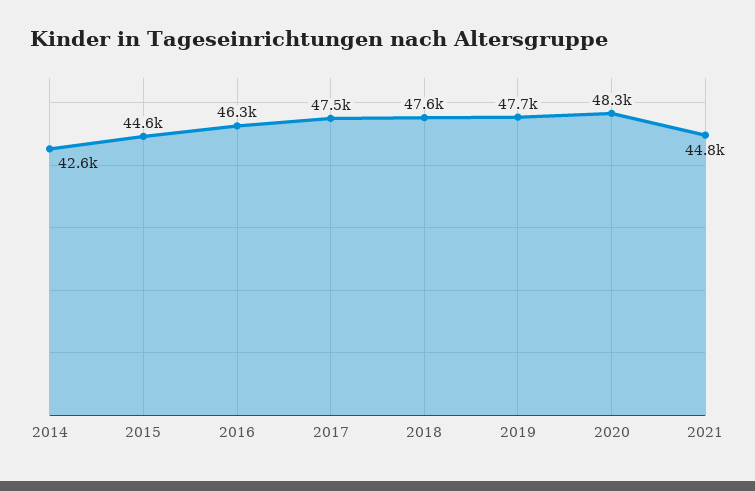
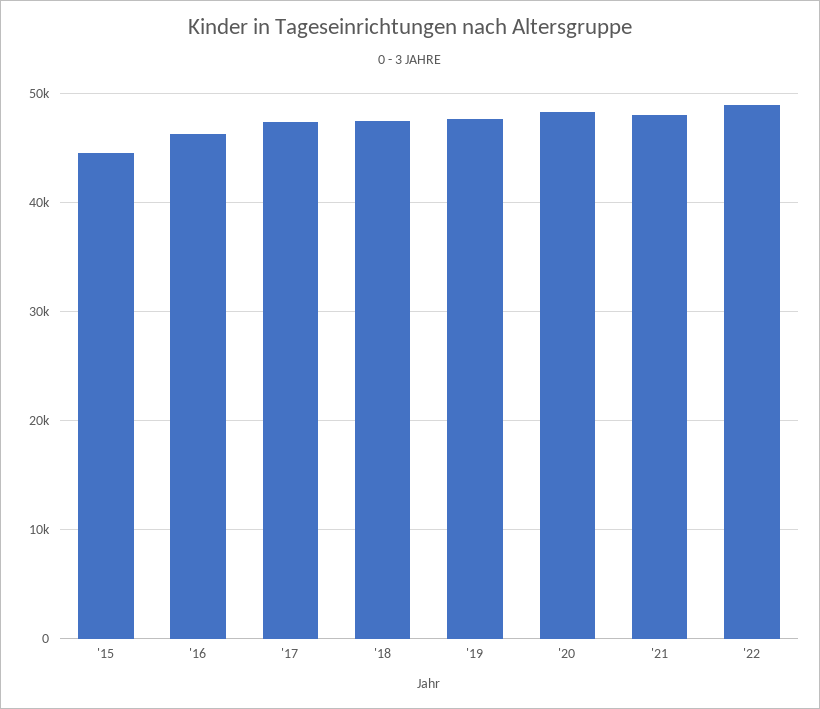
2014: 42600 -> none
2021: 44800 -> 48000
'22: none -> 49000

